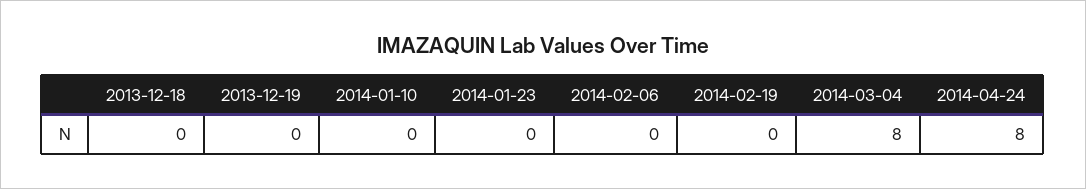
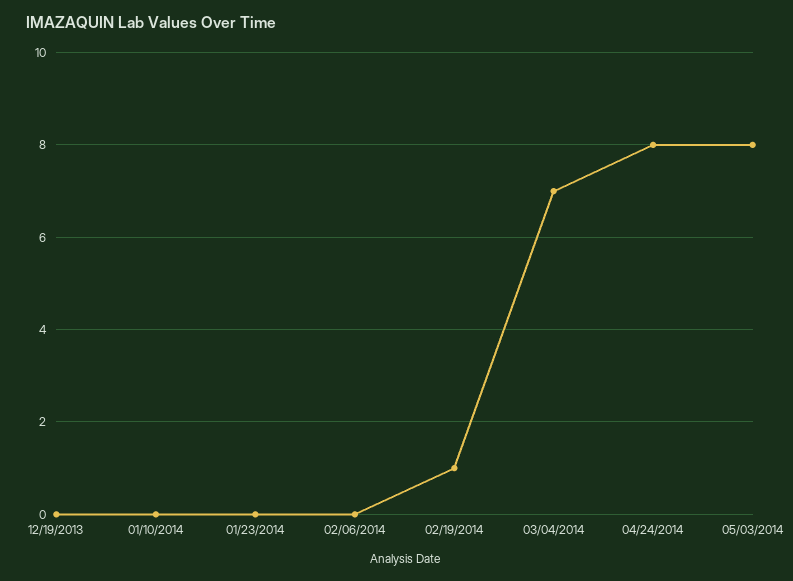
2013-12-18: 0 -> none
2014-02-19: 0 -> 1
2014-03-04: 8 -> 7
05/03/2014: none -> 8

